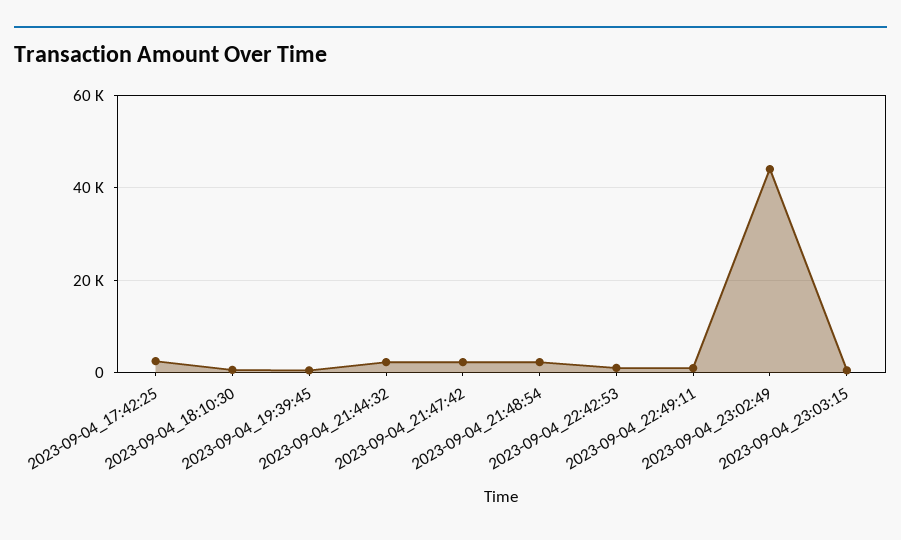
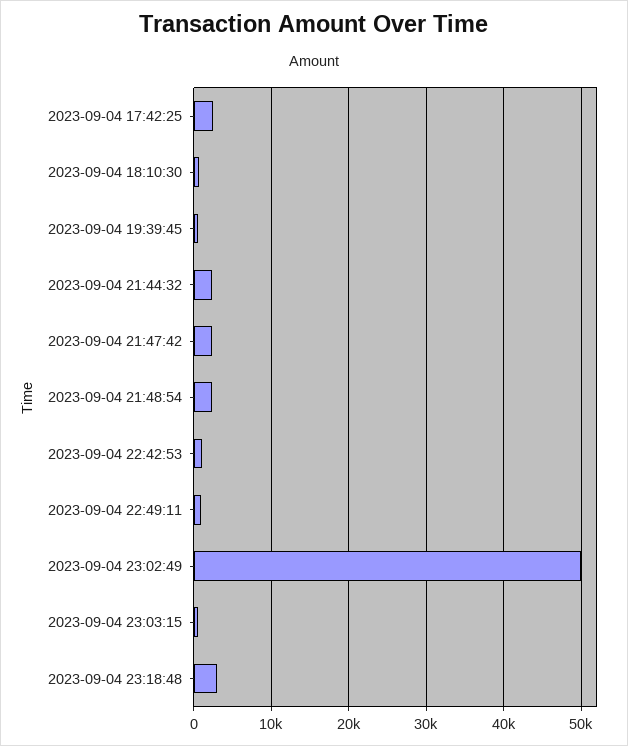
2023-09-04_23:02:49: 44000 -> 50000
2023-09-04 23:18:48: none -> 3000

